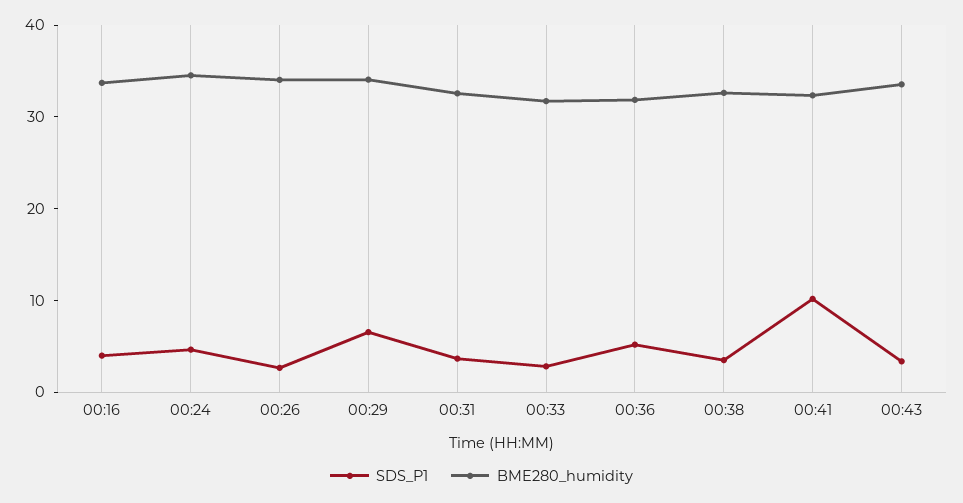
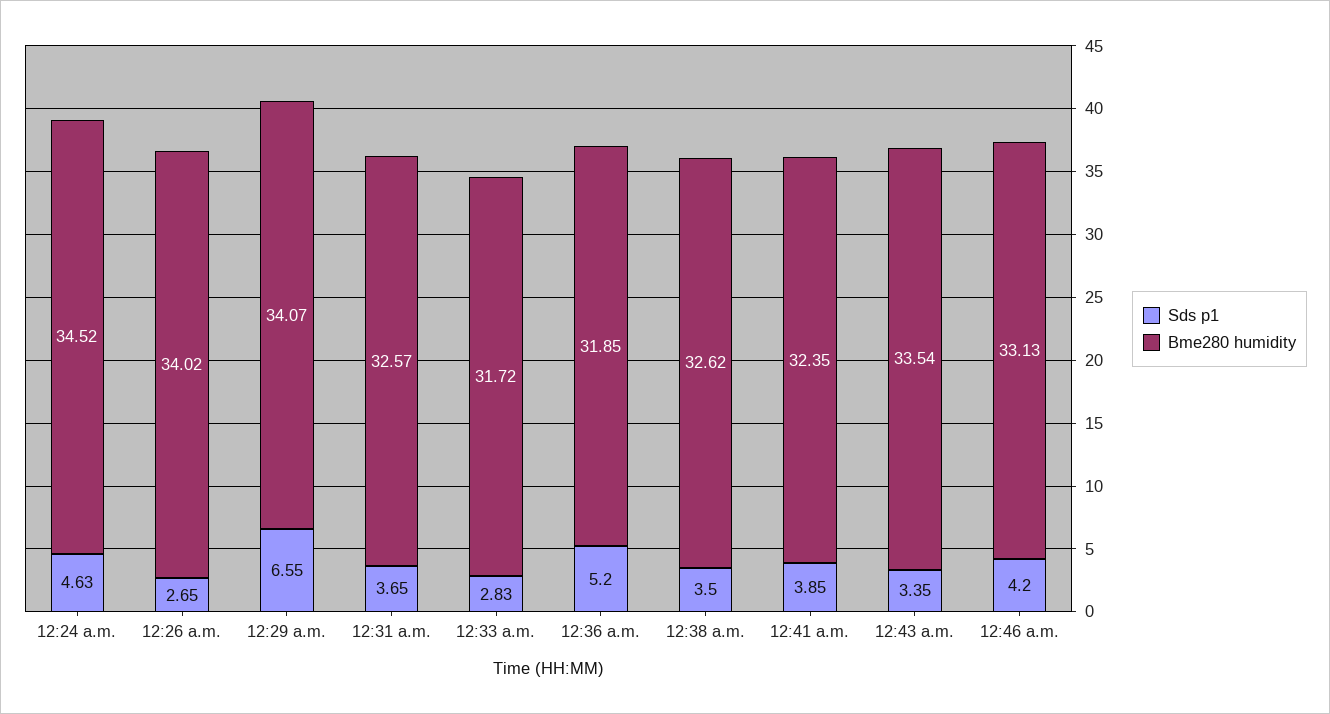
SDS_P1, 00:16: 4 -> none
BME280_humidity, 00:16: 34 -> none
SDS_P1, 00:41: 10 -> 3.85
SDS_P1, 12:46 a.m.: none -> 4.2
BME280_humidity, 12:46 a.m.: none -> 33.13

